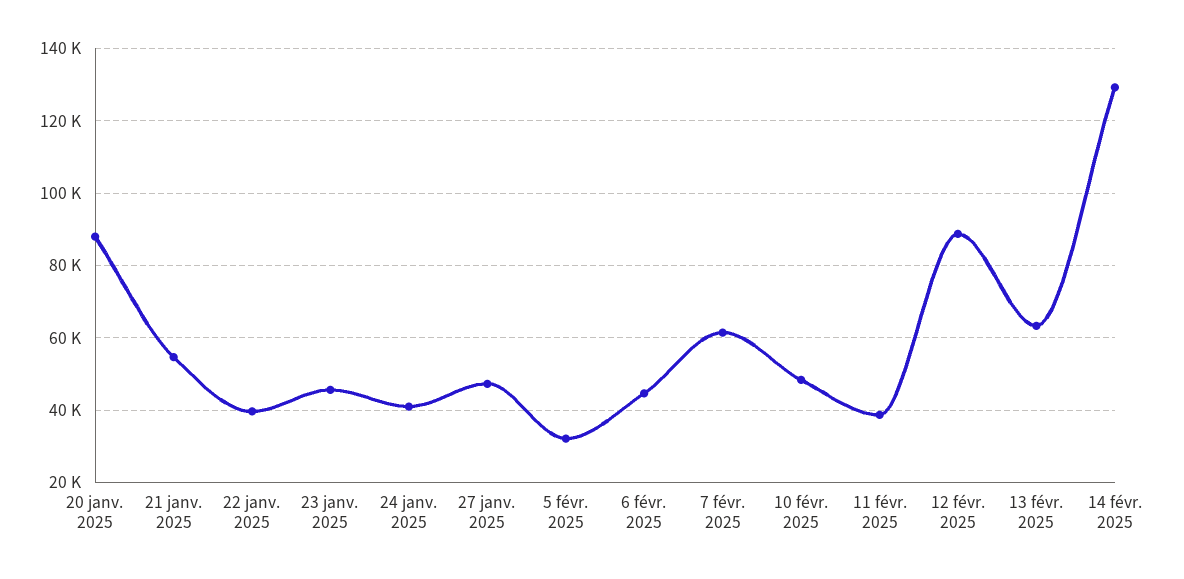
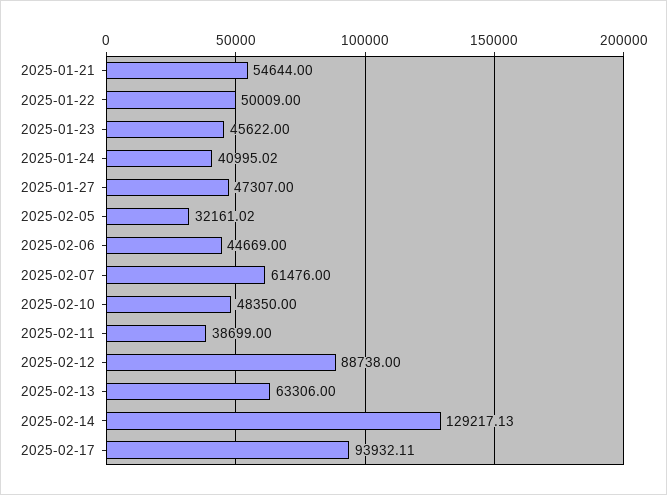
20 janv. 2025: 88000 -> none
22 janv. 2025: 40000 -> 50009
2025-02-17: none -> 93932.11

